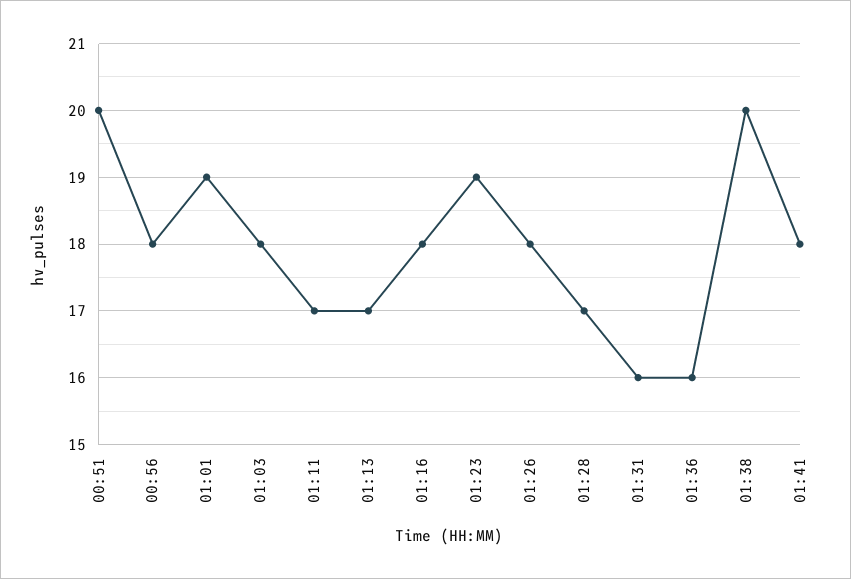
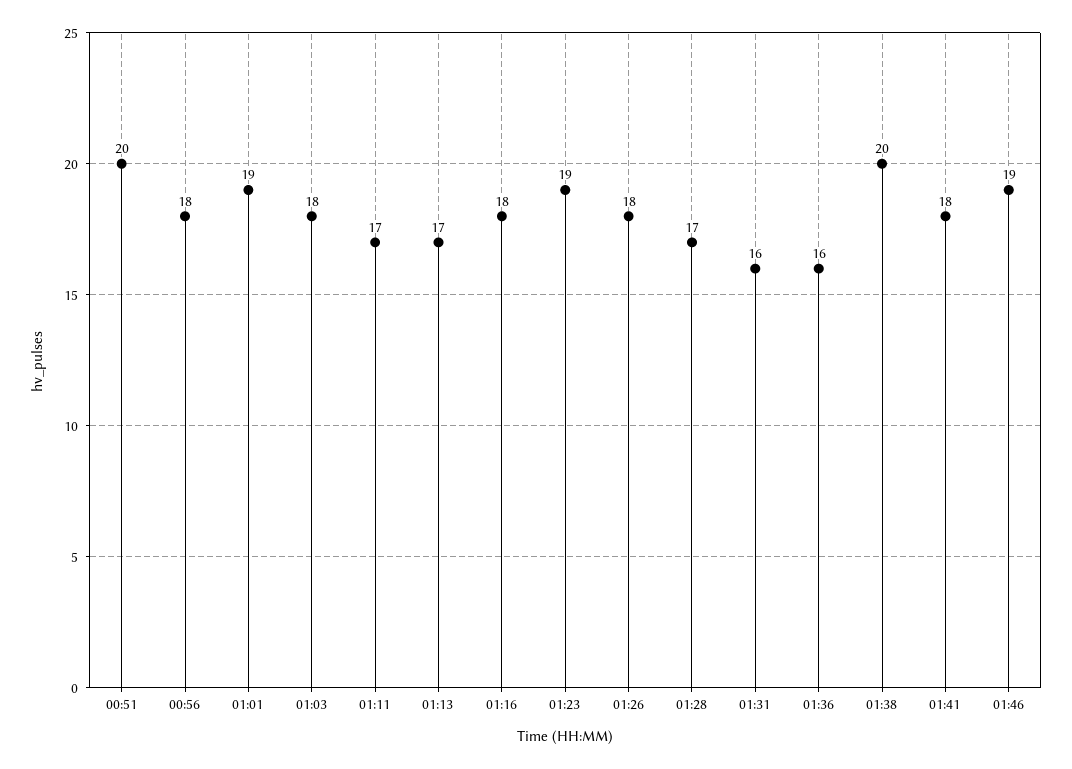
01:46: none -> 19

